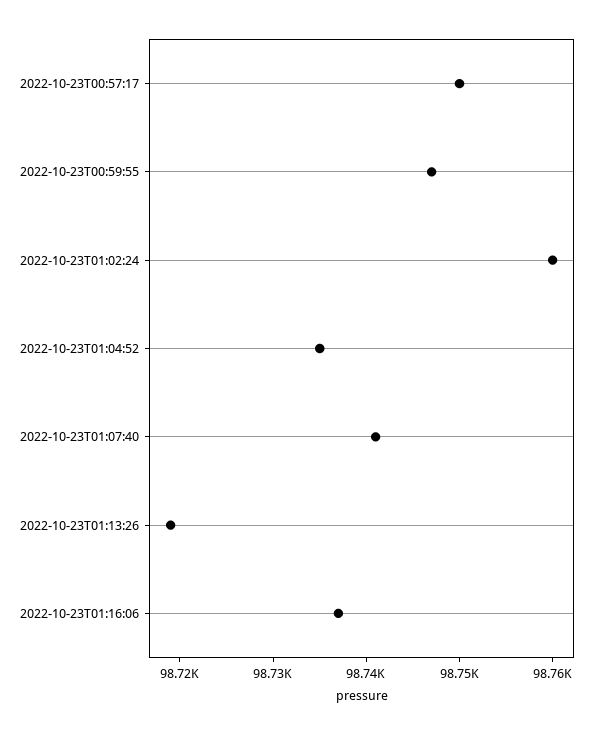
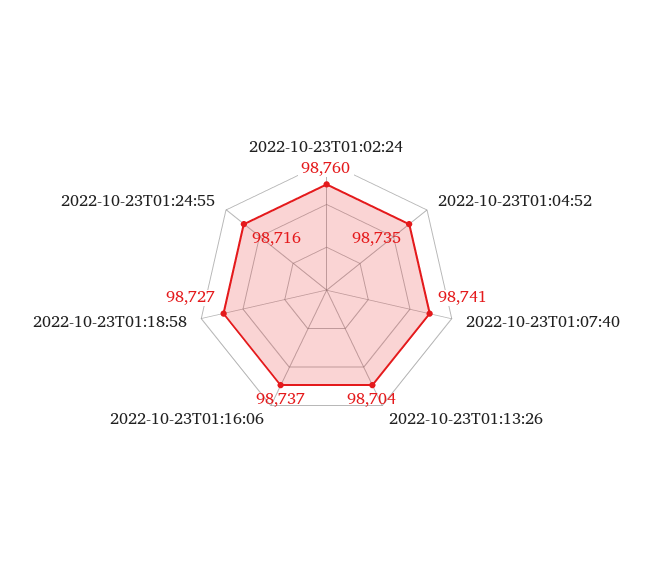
2022-10-23T00:57:17: 98750 -> none
2022-10-23T00:59:55: 98747 -> none
2022-10-23T01:13:26: 98719 -> 98704
2022-10-23T01:18:58: none -> 98727
2022-10-23T01:24:55: none -> 98716

